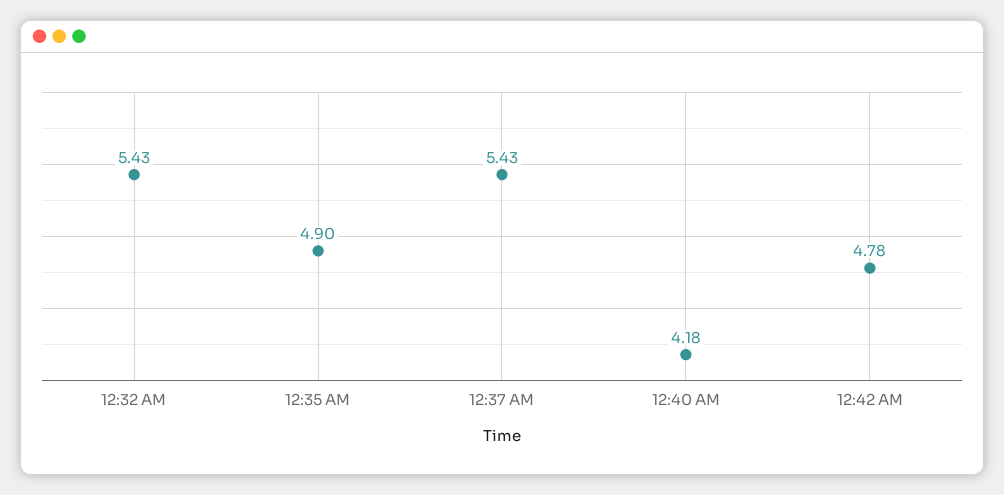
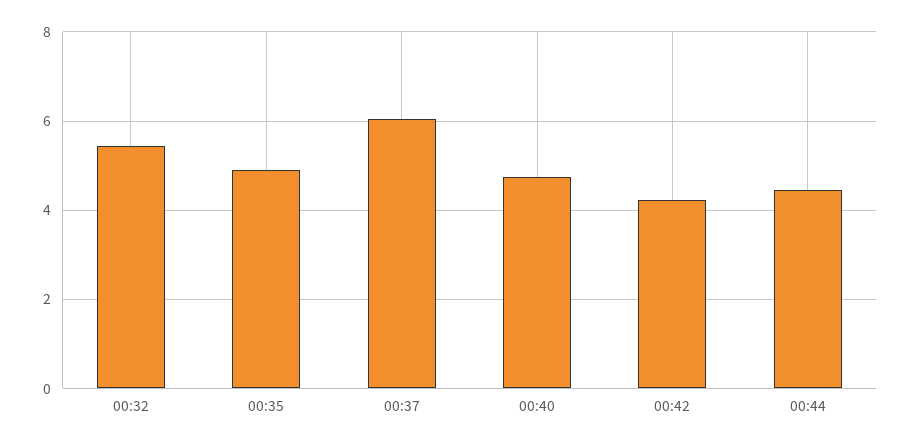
12:37 AM: 5.43 -> 6
12:40 AM: 4.18 -> 4.8
12:42 AM: 4.78 -> 4.2
00:44: none -> 4.4

